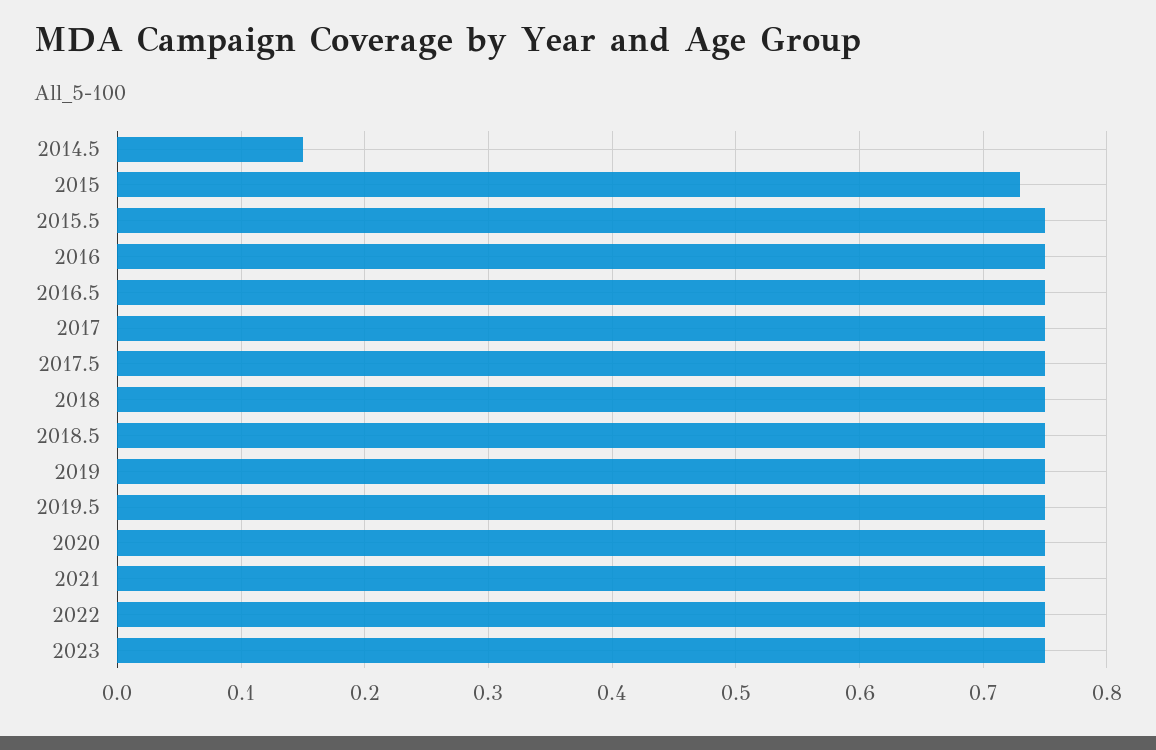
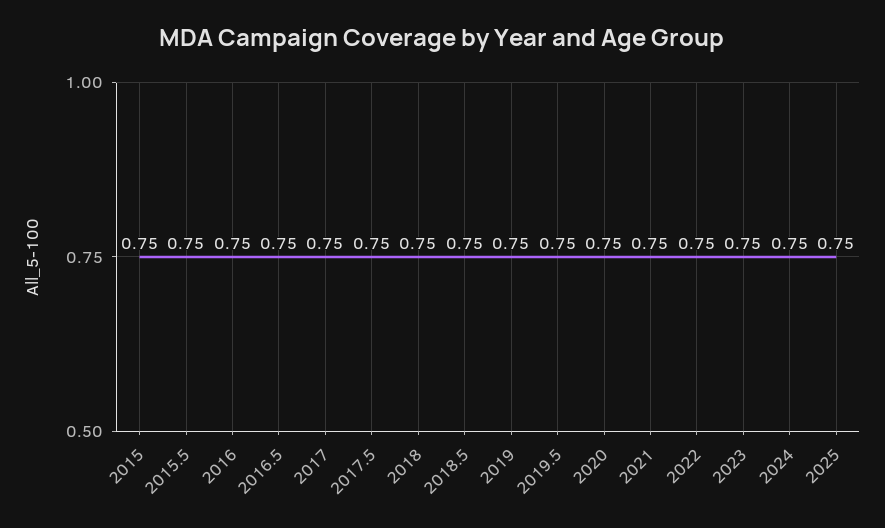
2014.5: 0.15 -> none
2015: 0.73 -> 0.75
2024: none -> 0.75
2025: none -> 0.75

